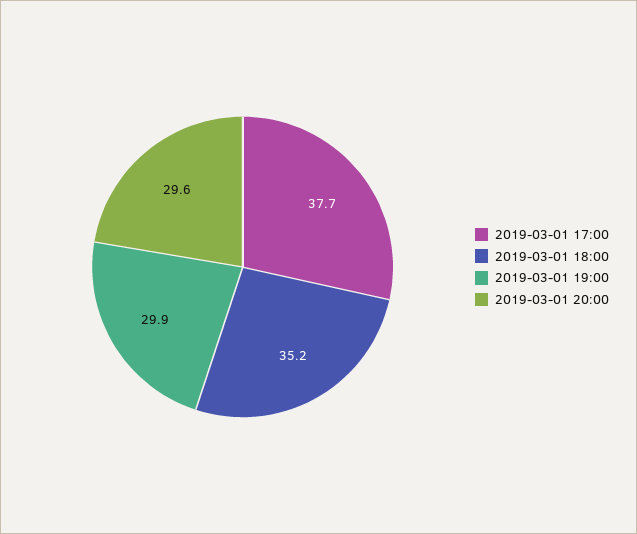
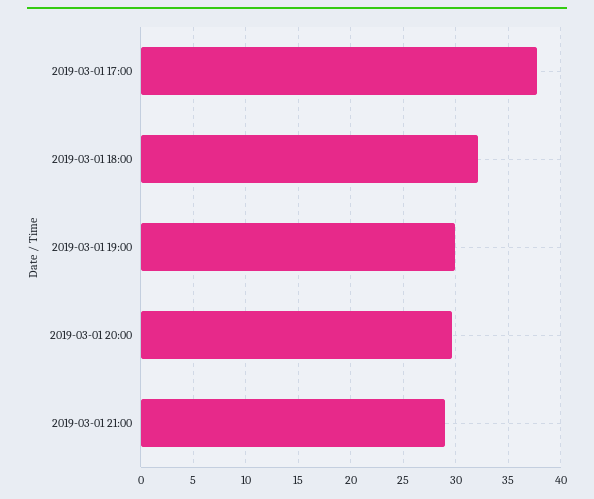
2019-03-01 18:00: 35.2 -> 32
2019-03-01 21:00: none -> 29

